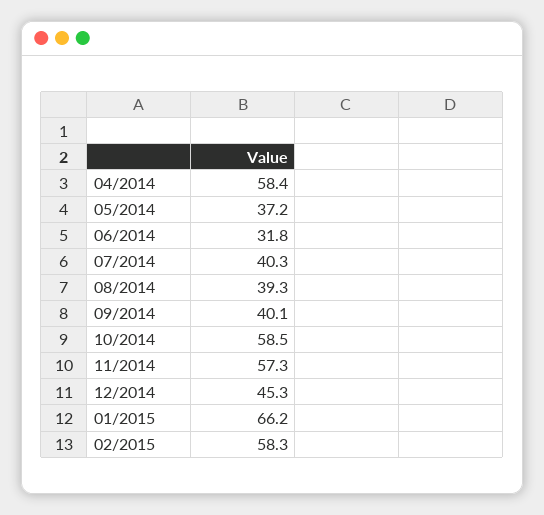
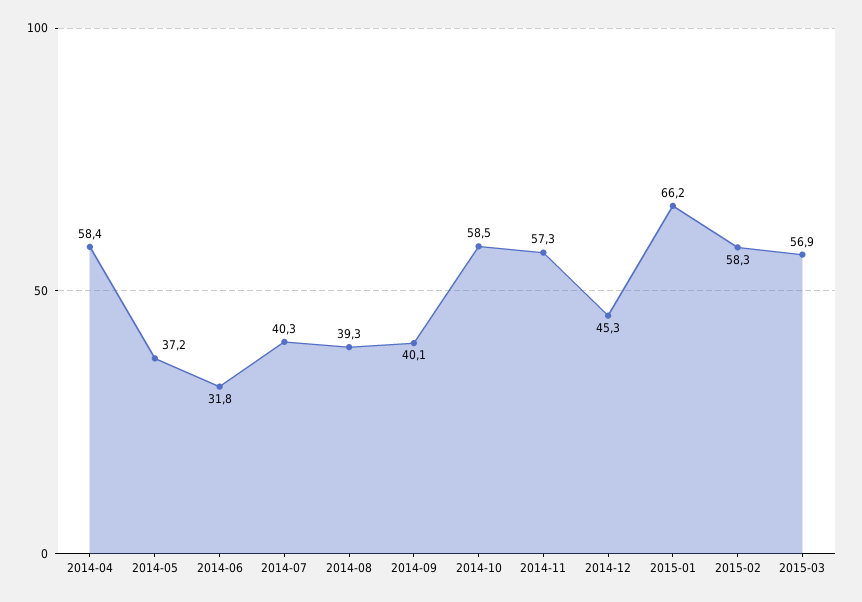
2015-03: none -> 56.9

